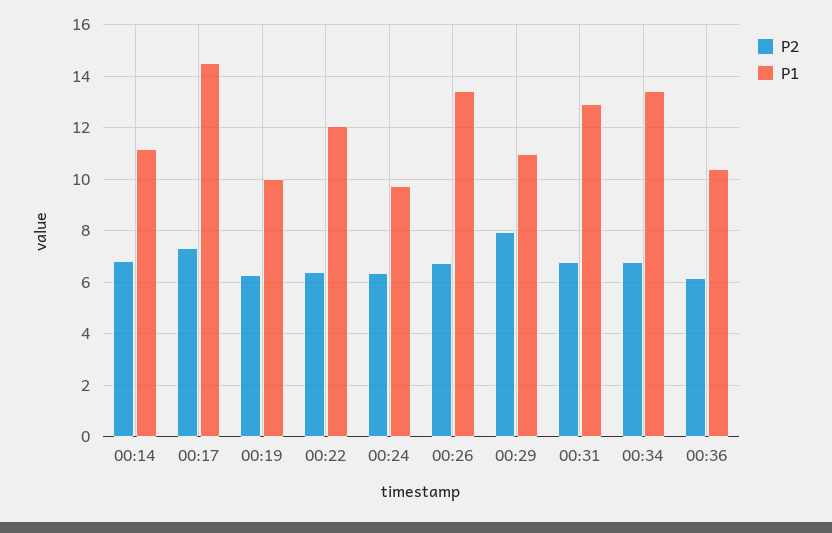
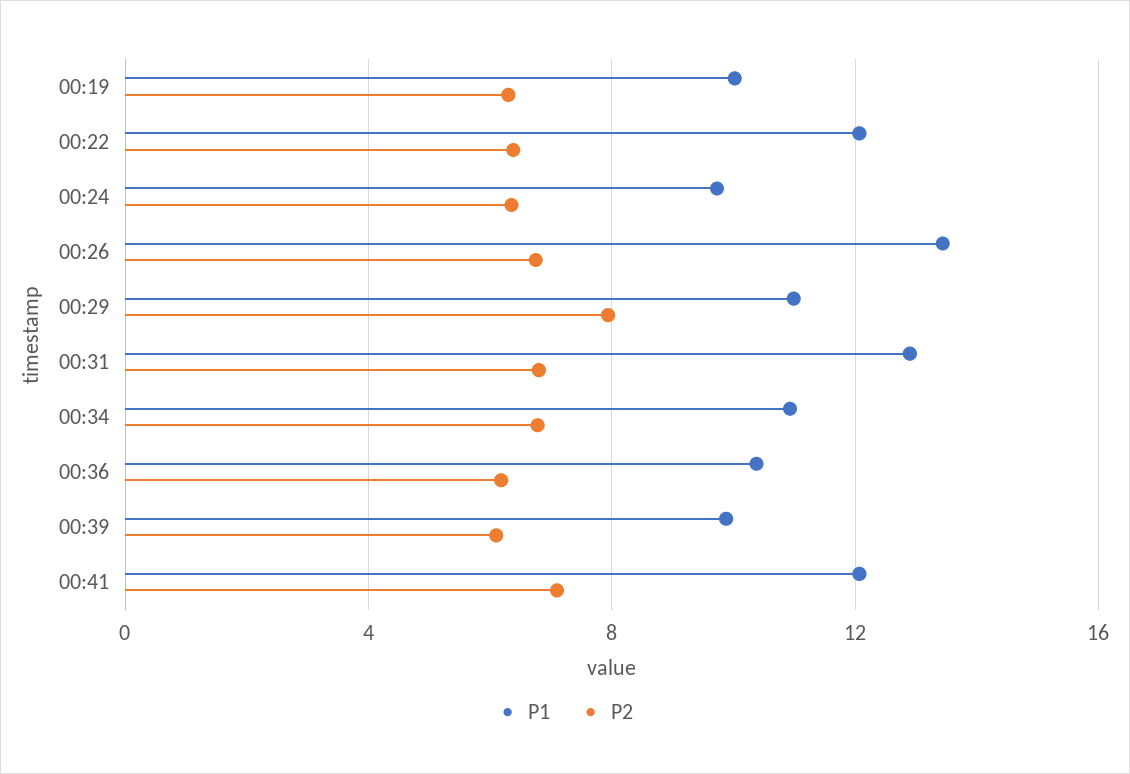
P2, 00:14: 6.75 -> none
P1, 00:14: 11.25 -> none
P2, 00:17: 7.25 -> none
P1, 00:17: 14.5 -> none
P1, 00:34: 13.5 -> 11
P1, 00:39: none -> 10
P2, 00:39: none -> 6
P1, 00:41: none -> 12
P2, 00:41: none -> 7

